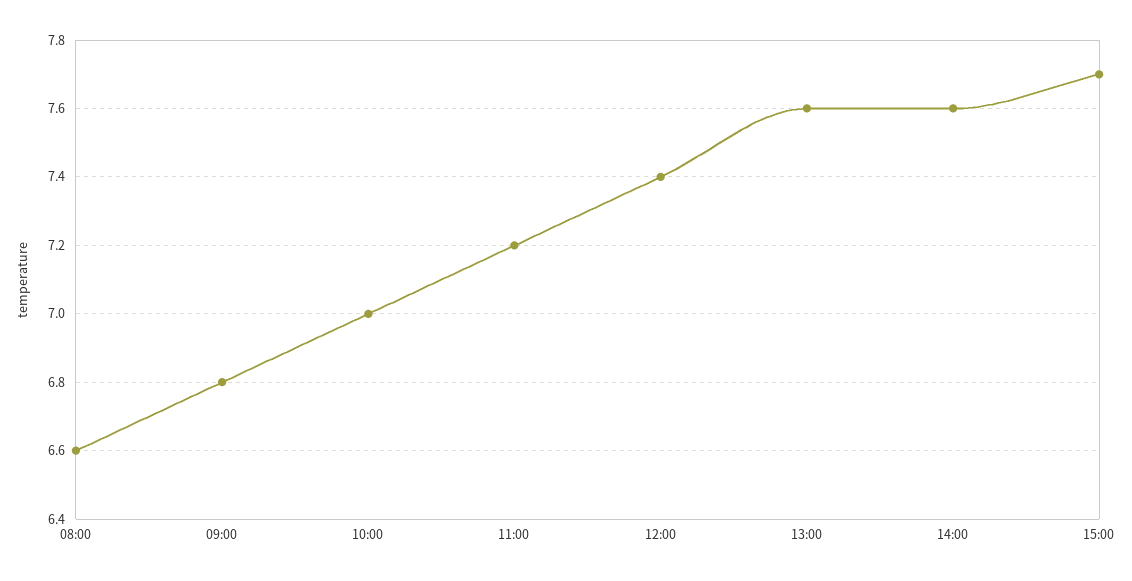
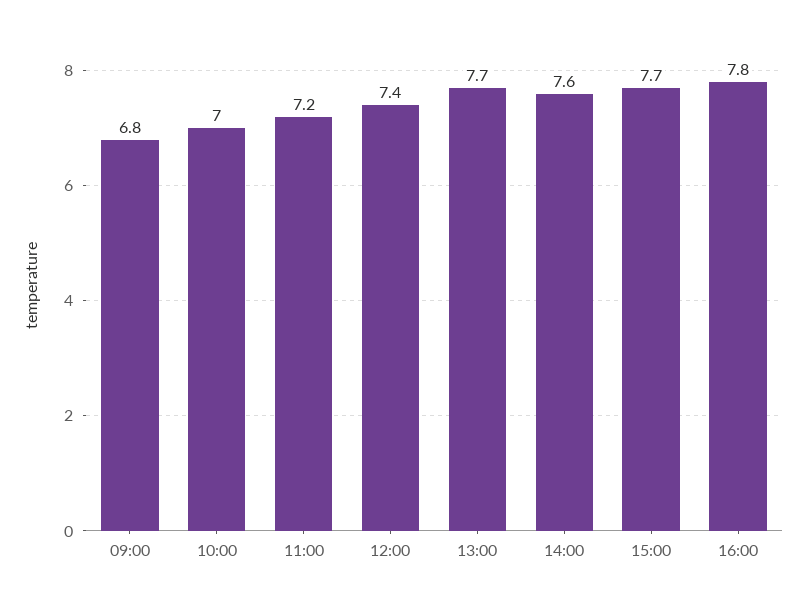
08:00: 6.6 -> none
13:00: 7.6 -> 7.7
16:00: none -> 7.8

